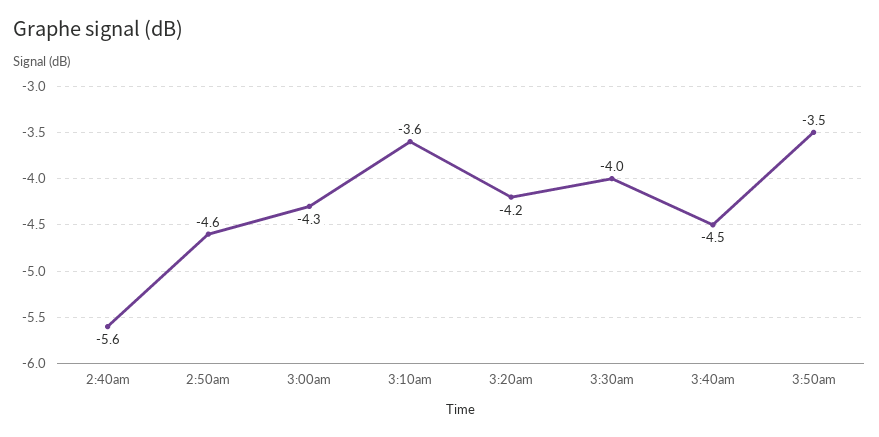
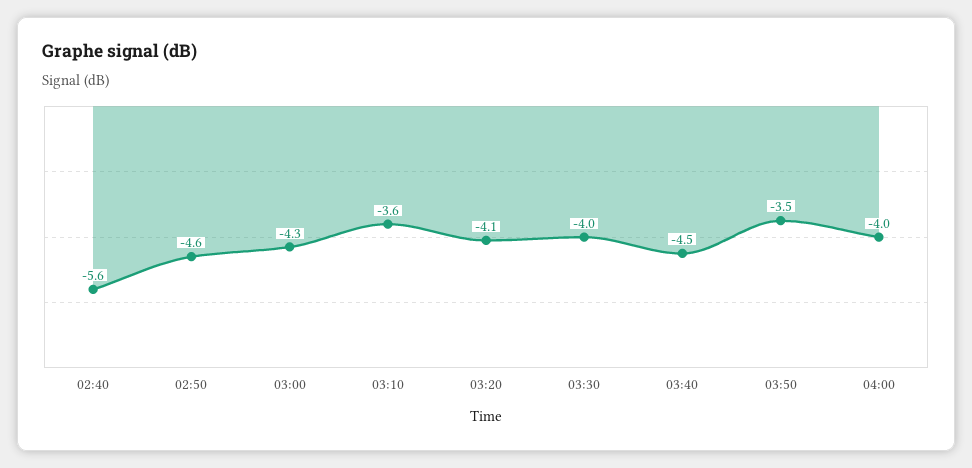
3:20am: -4.2 -> -4.1
04:00: none -> -4

